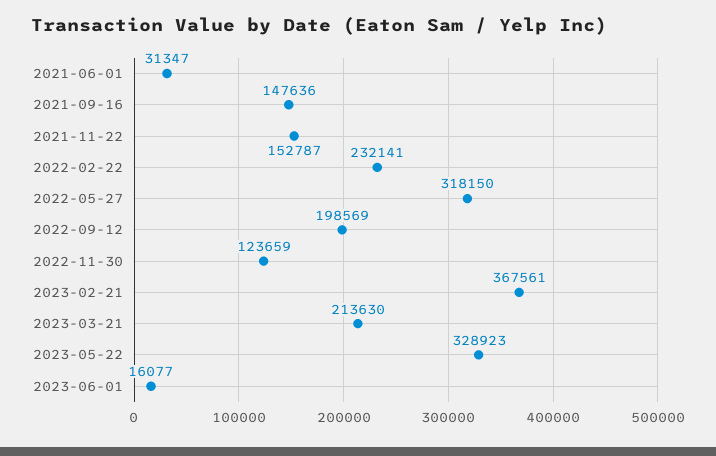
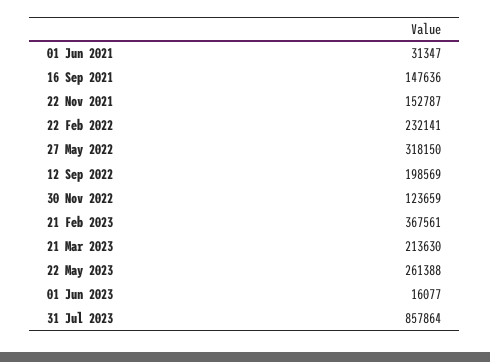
2023-05-22: 328923 -> 261388
31 Jul 2023: none -> 857864

